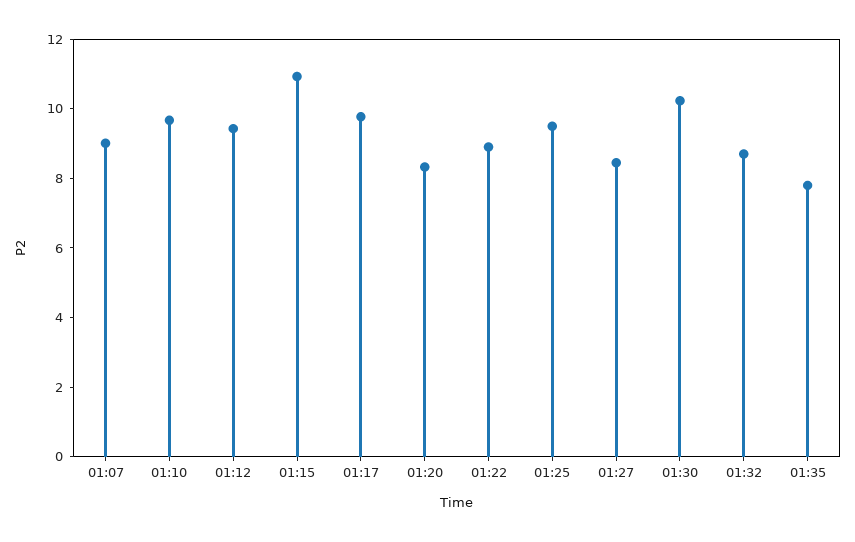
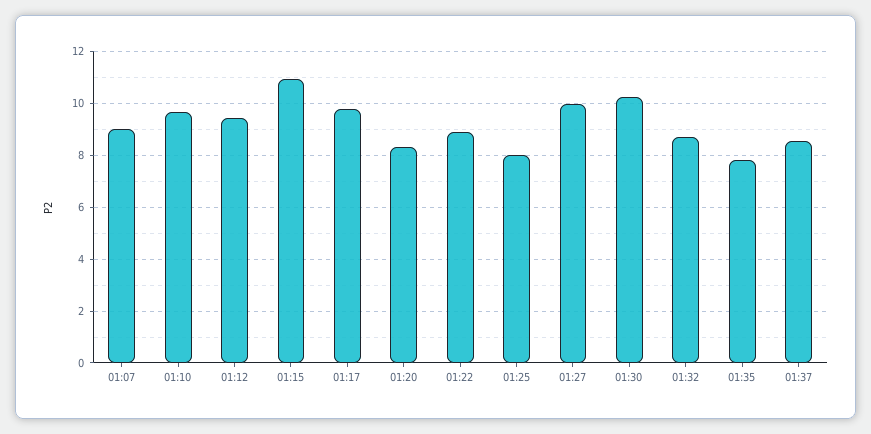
01:25: 9.5 -> 8
01:27: 8.5 -> 10
01:37: none -> 8.5

